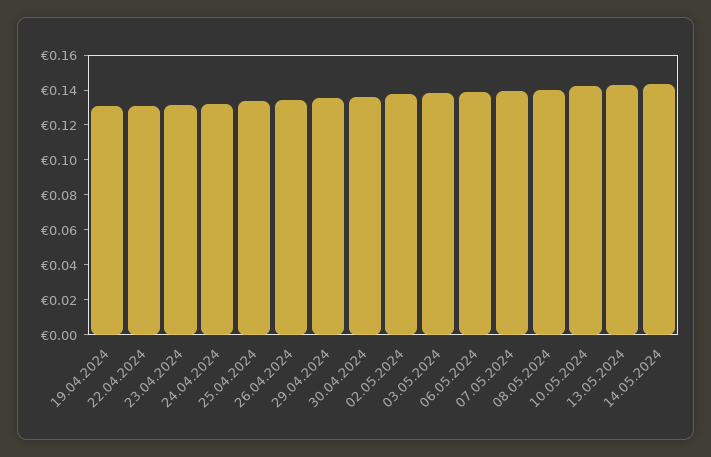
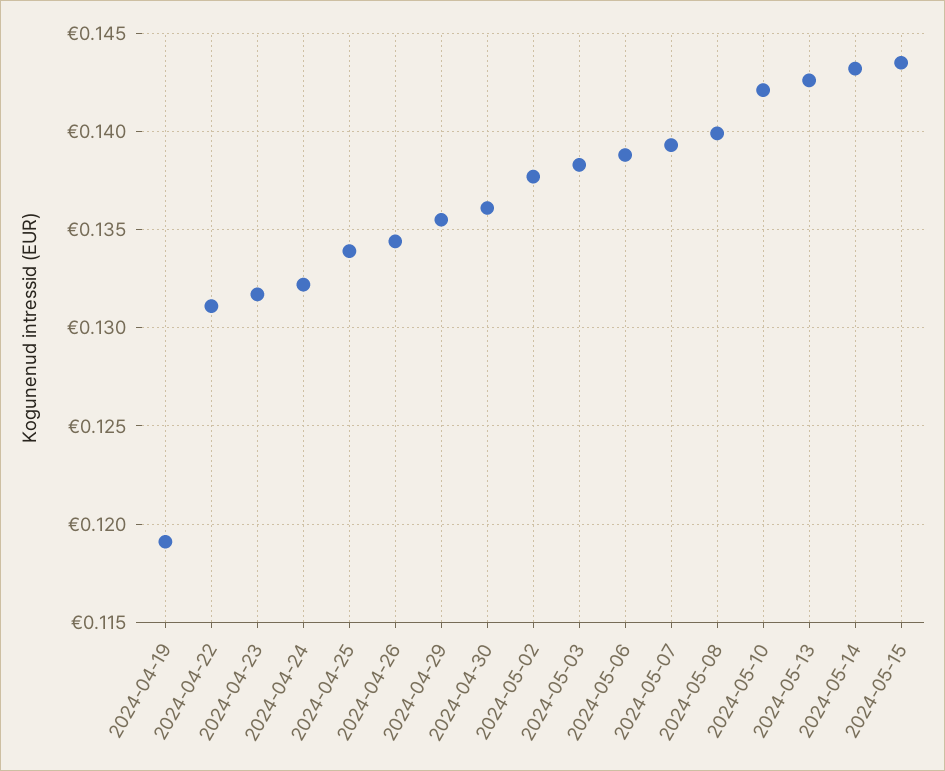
19.04.2024: 0.13 -> 0.119
2024-05-15: none -> 0.1435

